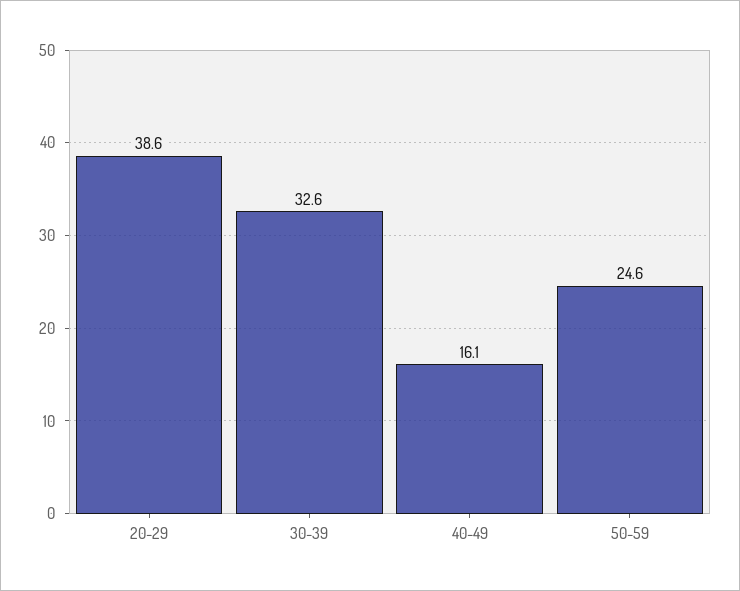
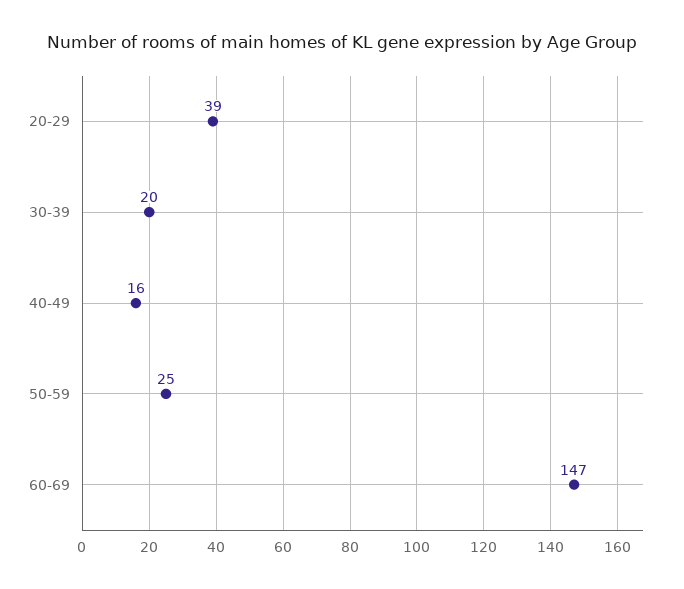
30-39: 32.6 -> 20
60-69: none -> 147

